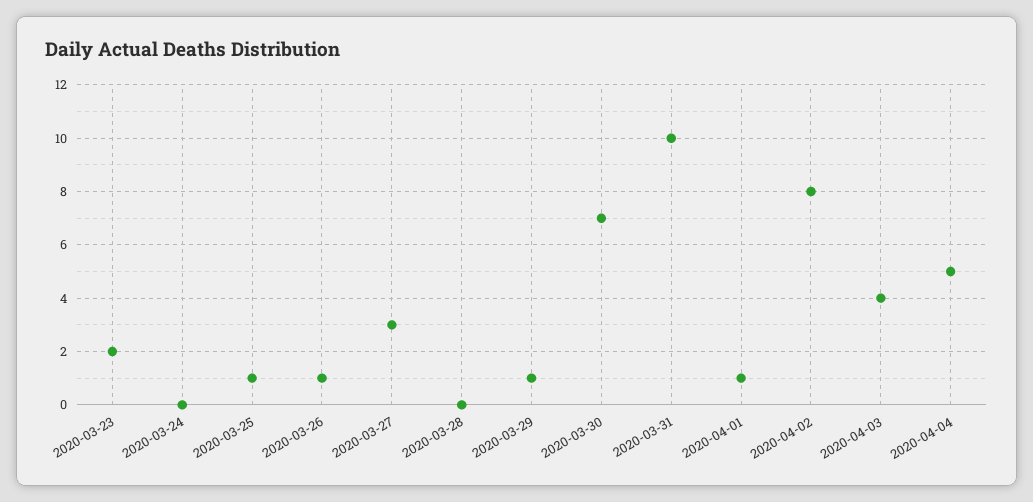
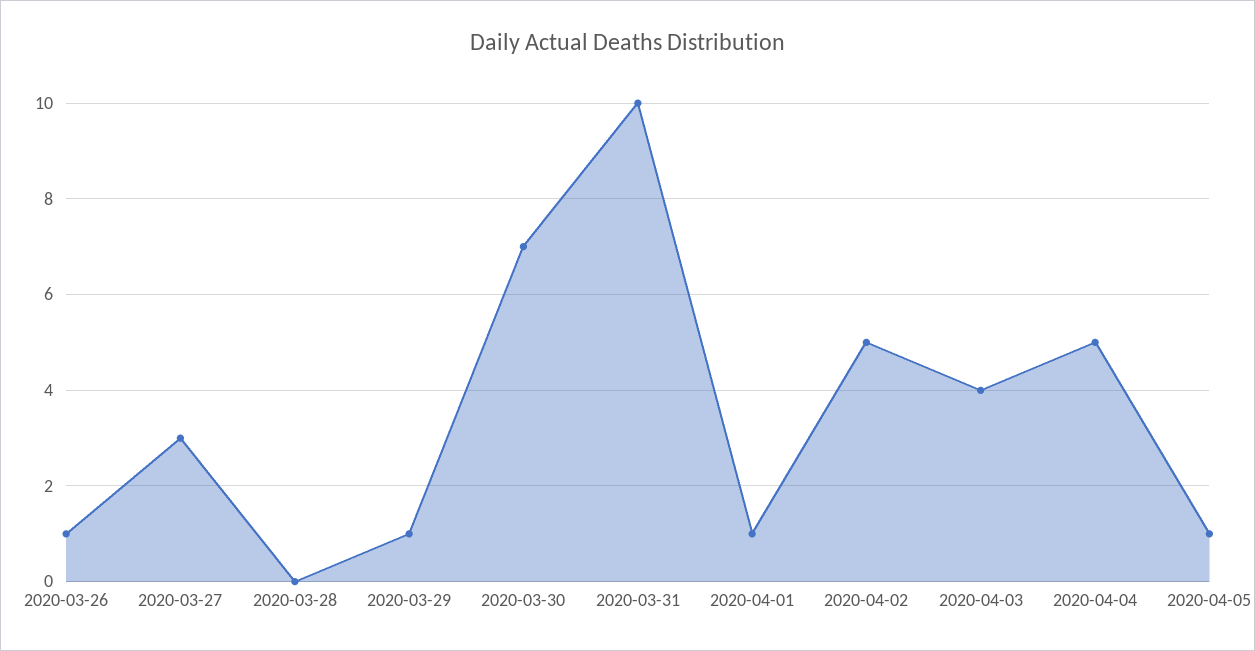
2020-03-23: 2 -> none
2020-03-24: 0 -> none
2020-03-25: 1 -> none
2020-04-02: 8 -> 5
2020-04-05: none -> 1

